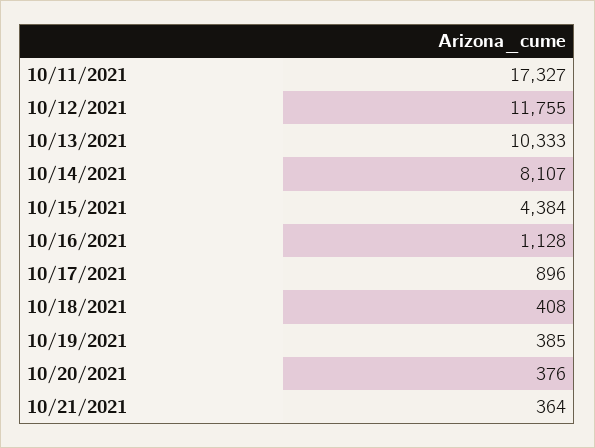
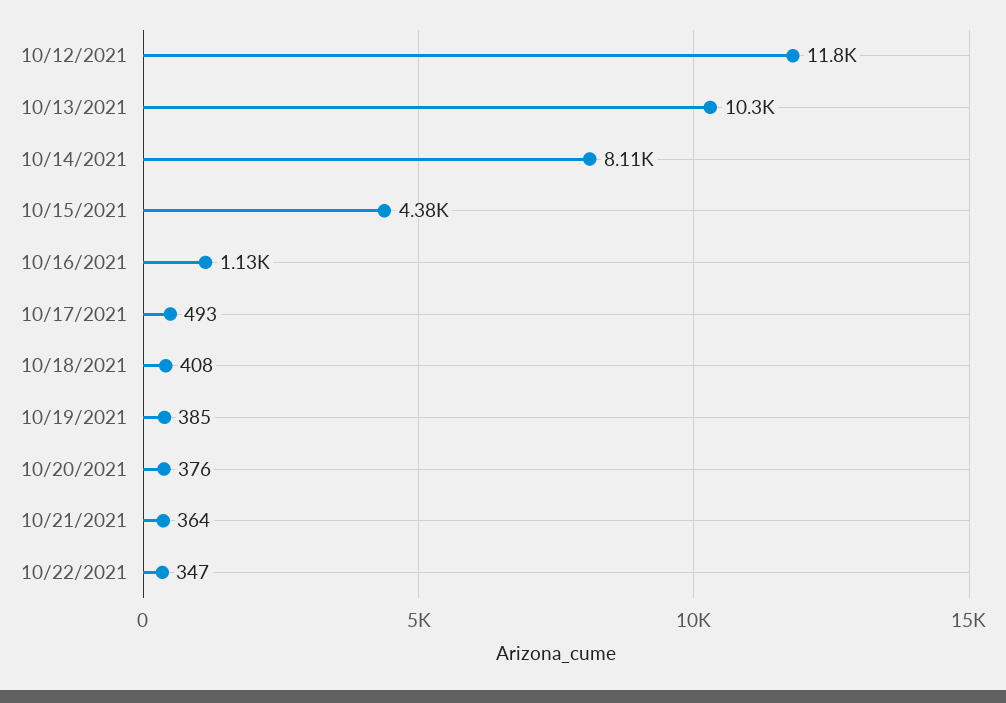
10/11/2021: 17327 -> none
10/17/2021: 896 -> 493
10/22/2021: none -> 347

